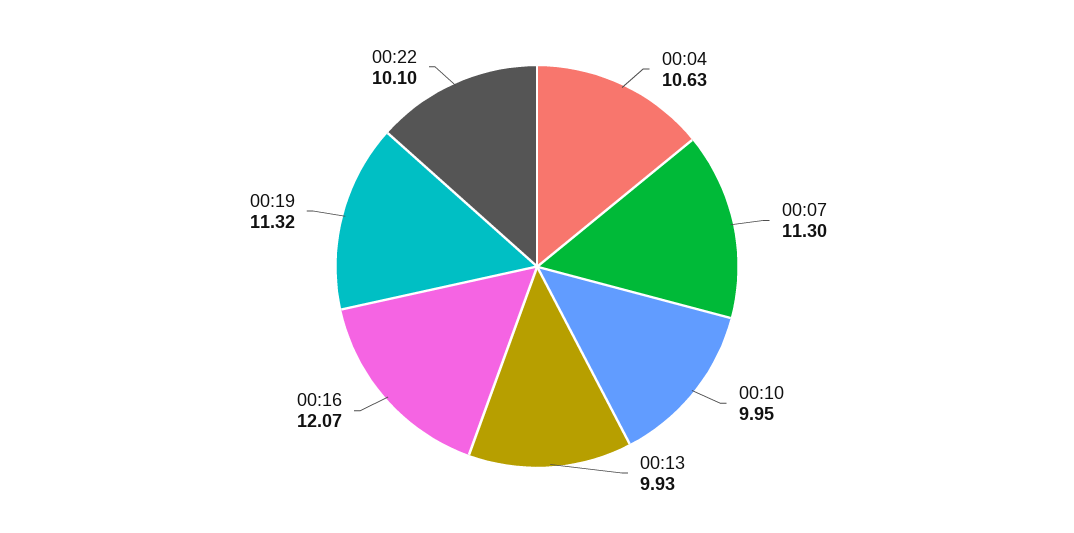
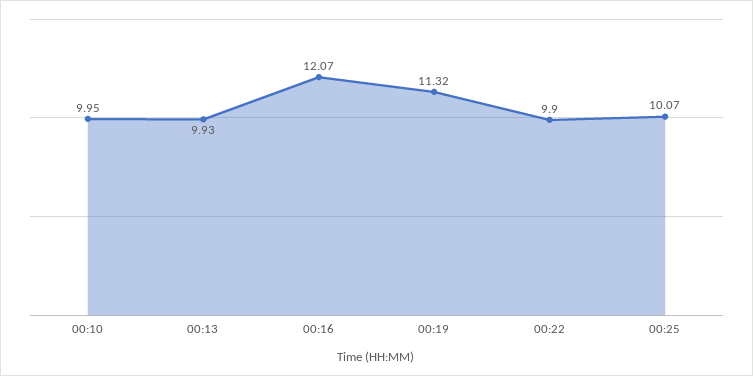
00:04: 10.63 -> none
00:07: 11.3 -> none
00:22: 10.1 -> 9.9
00:25: none -> 10.07

